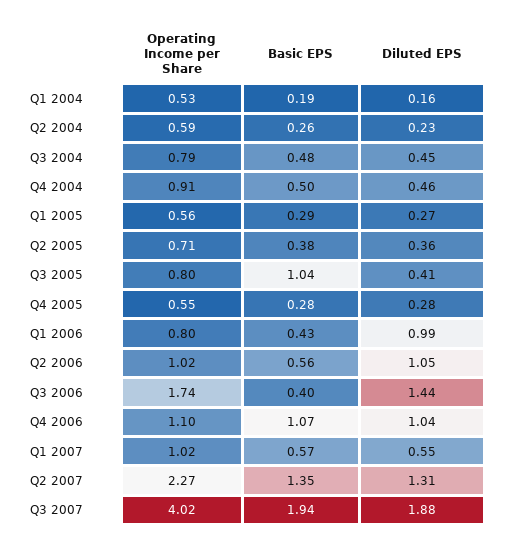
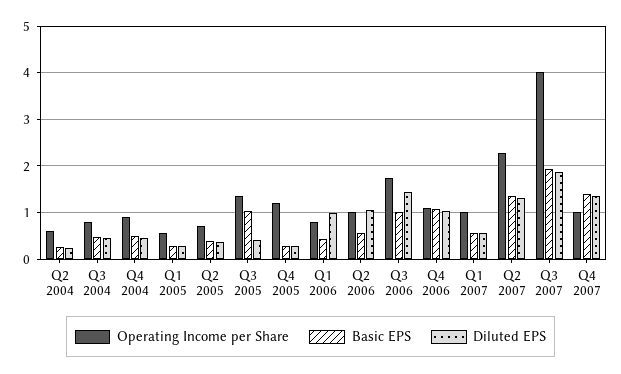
Operating Income per Share, Q1 2004: 0.53 -> none
Basic EPS, Q1 2004: 0.19 -> none
Diluted EPS, Q1 2004: 0.16 -> none
Operating Income per Share, Q3 2005: 0.8 -> 1.4
Operating Income per Share, Q4 2005: 0.55 -> 1.2
Basic EPS, Q3 2006: 0.4 -> 1
Operating Income per Share, Q4 2007: none -> 1
Basic EPS, Q4 2007: none -> 1.4
Diluted EPS, Q4 2007: none -> 1.4

